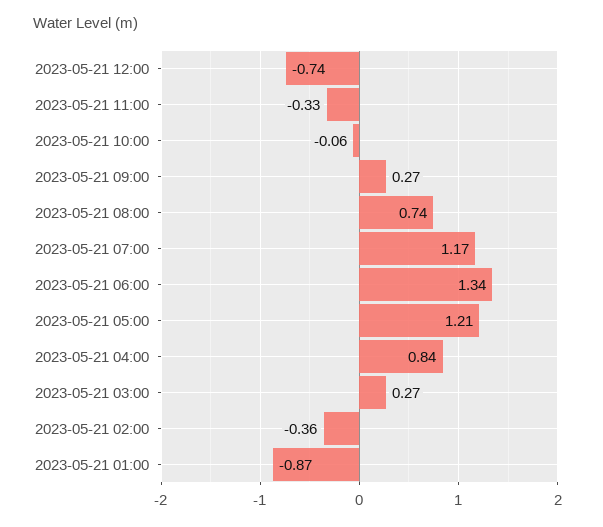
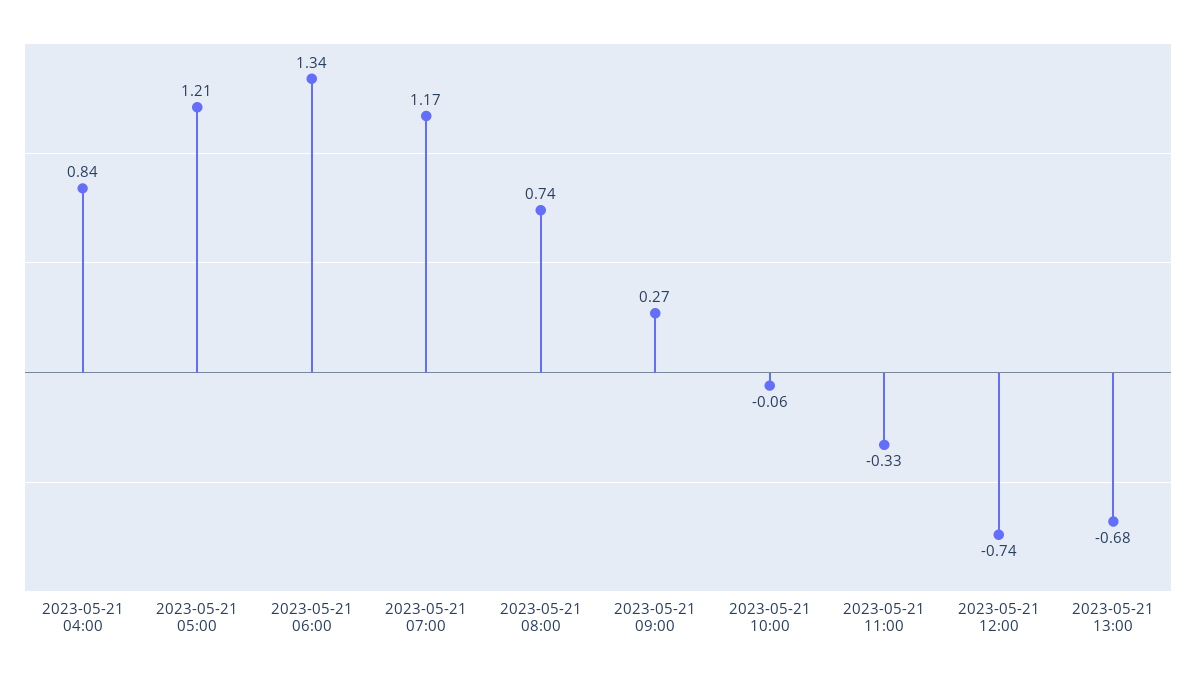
2023-05-21 03:00: 0.27 -> none
2023-05-21 02:00: -0.36 -> none
2023-05-21 01:00: -0.87 -> none
2023-05-21 13:00: none -> -0.68

